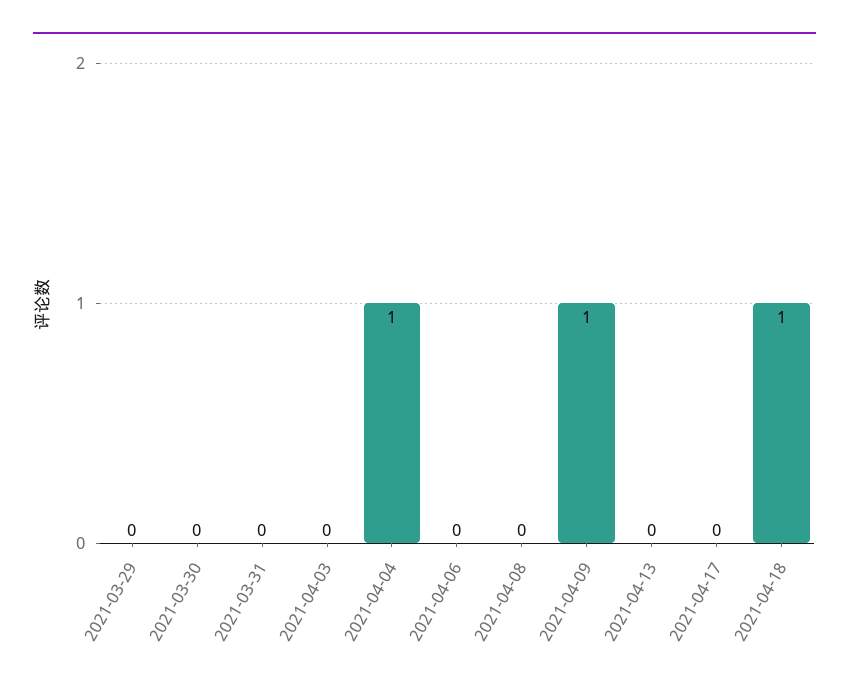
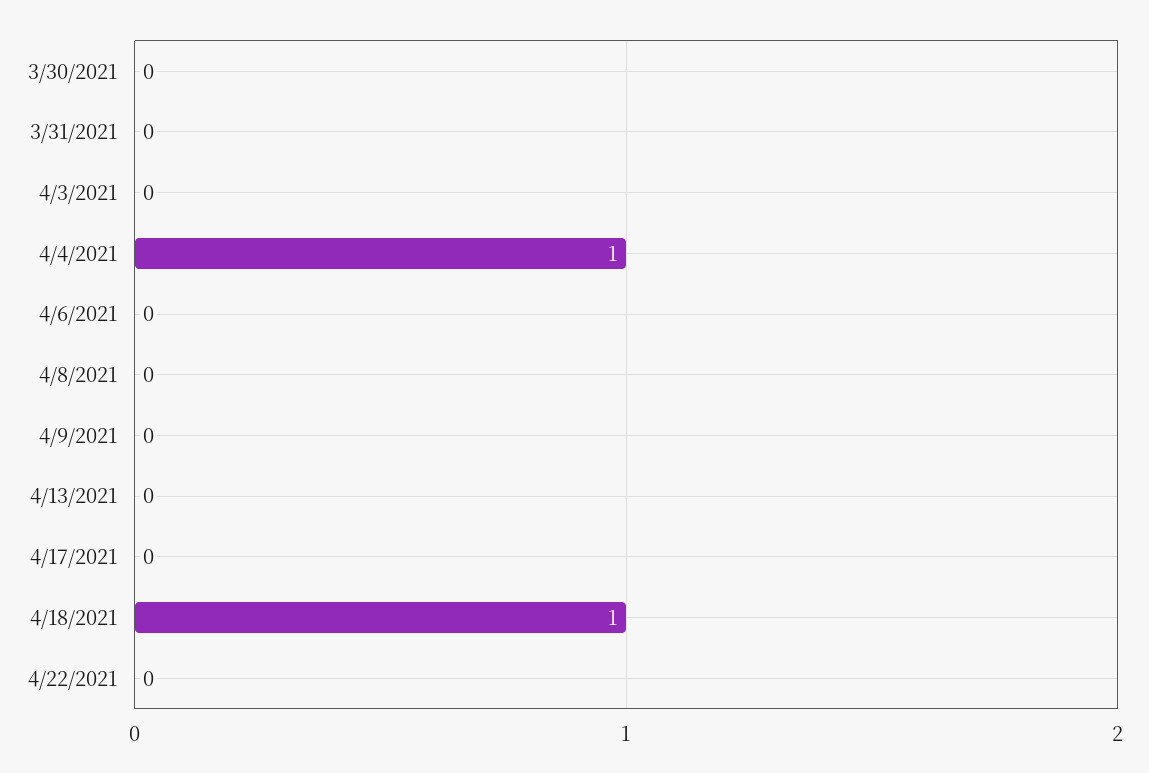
2021-03-29: 0 -> none
2021-04-09: 1 -> 0
4/22/2021: none -> 0

